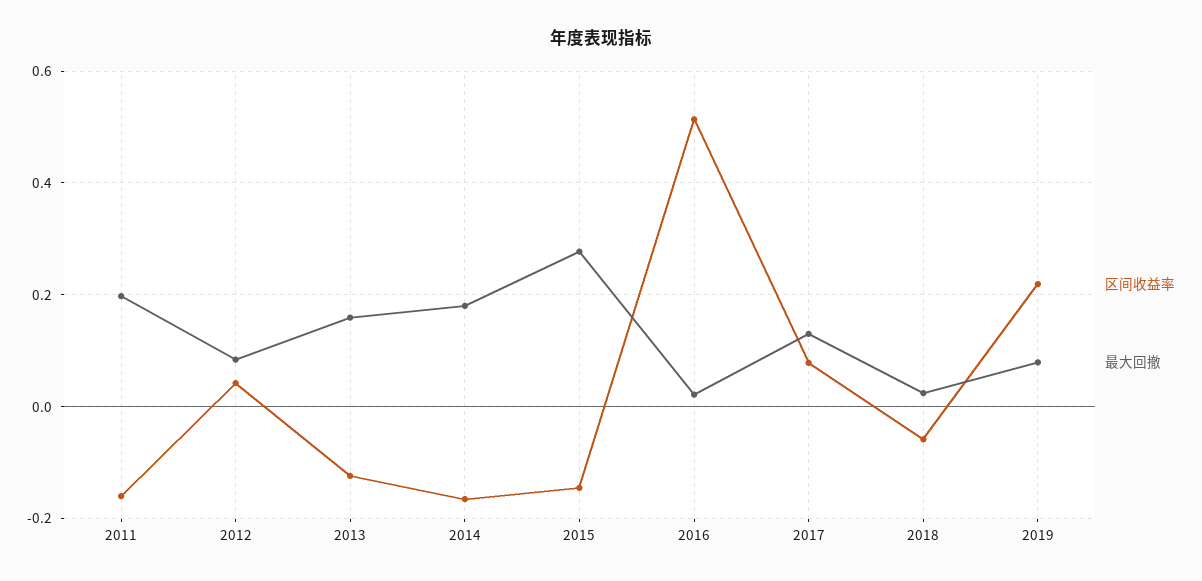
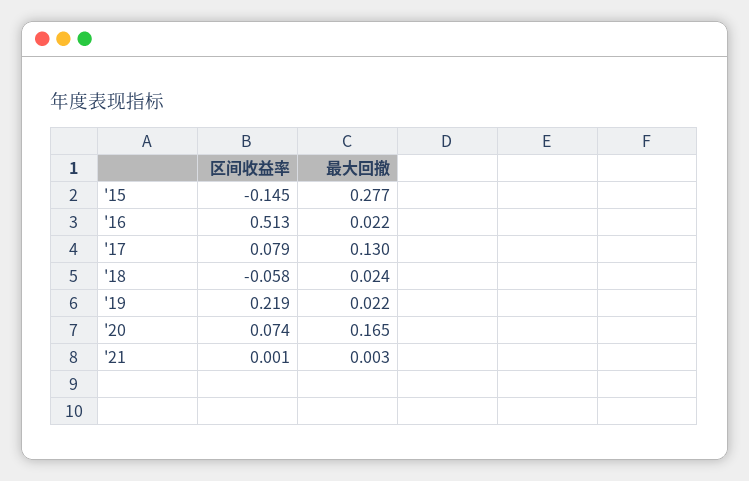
区间收益率, 2011: -0.16 -> none
最大回撤, 2011: 0.2 -> none
区间收益率, 2012: 0.04 -> none
最大回撤, 2012: 0.08 -> none
区间收益率, 2013: -0.12 -> none
最大回撤, 2013: 0.16 -> none
区间收益率, 2014: -0.16 -> none
最大回撤, 2014: 0.18 -> none
最大回撤, 2019: 0.08 -> 0.022
区间收益率, '20: none -> 0.074
最大回撤, '20: none -> 0.165
区间收益率, '21: none -> 0.001
最大回撤, '21: none -> 0.003

